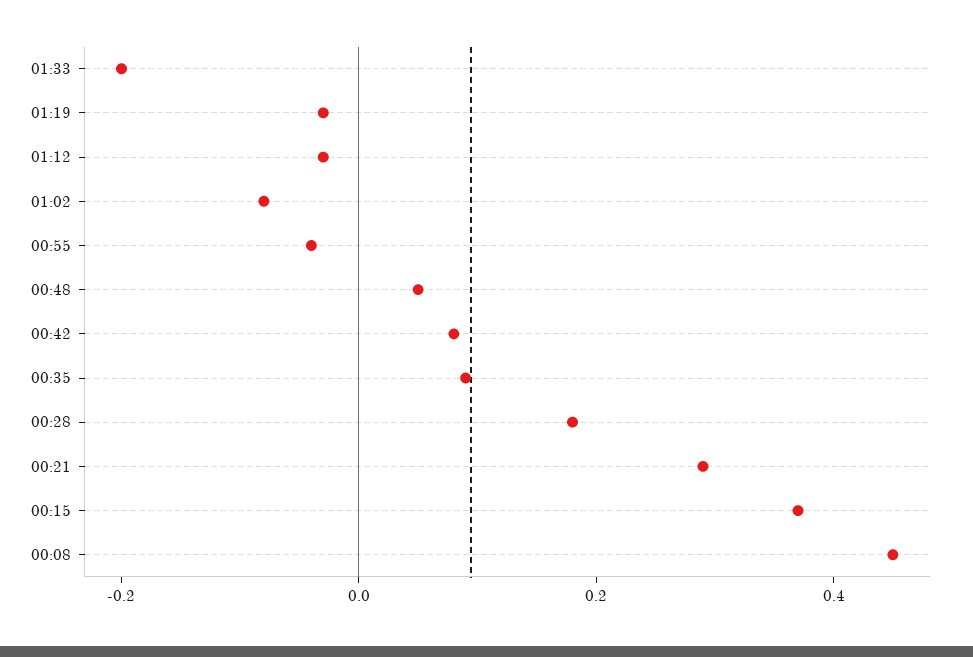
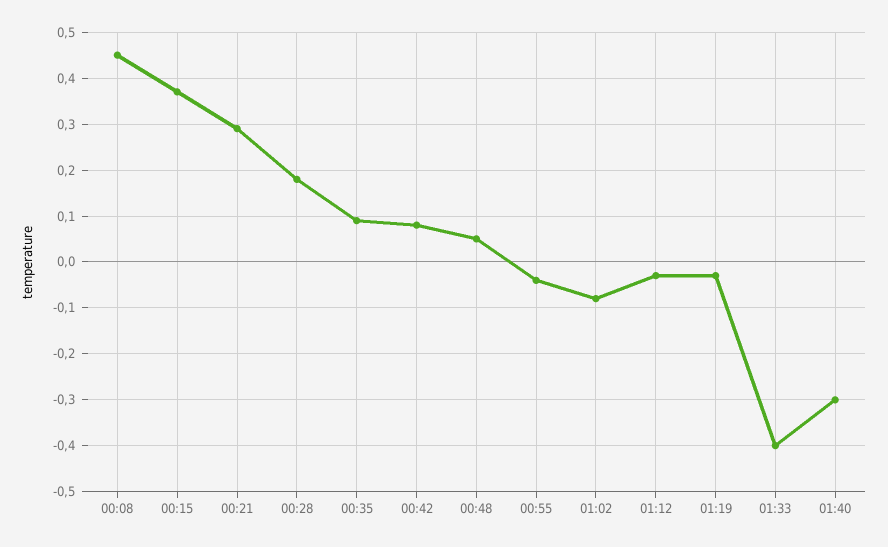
01:33: -0.2 -> -0.4
01:40: none -> -0.3

